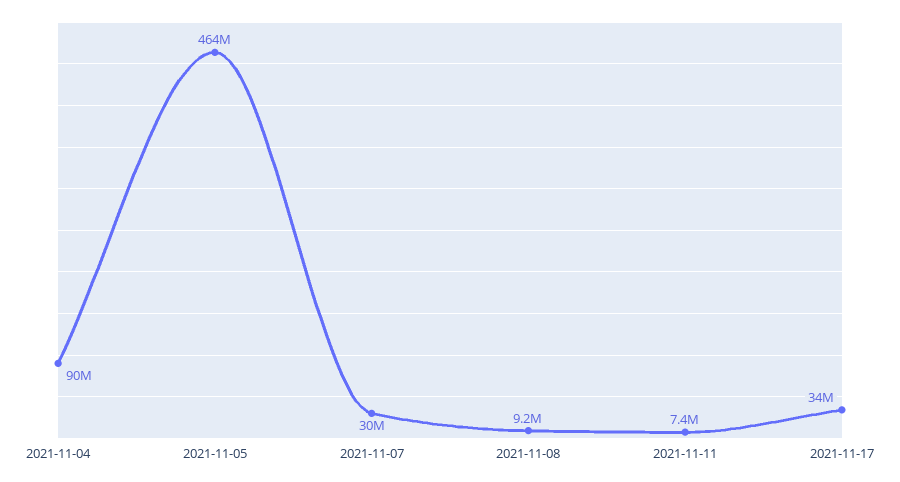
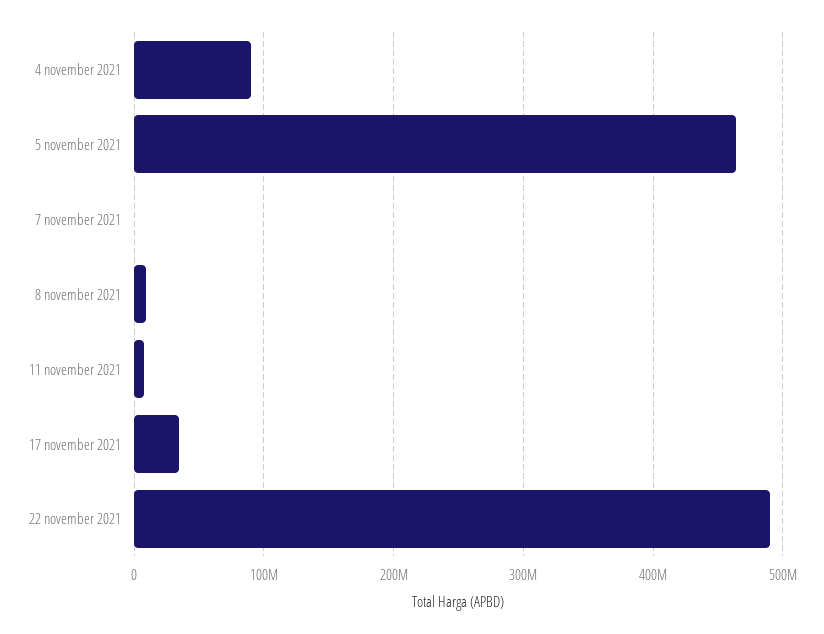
2021-11-07: 30000000 -> 0
22 november 2021: none -> 490000000

